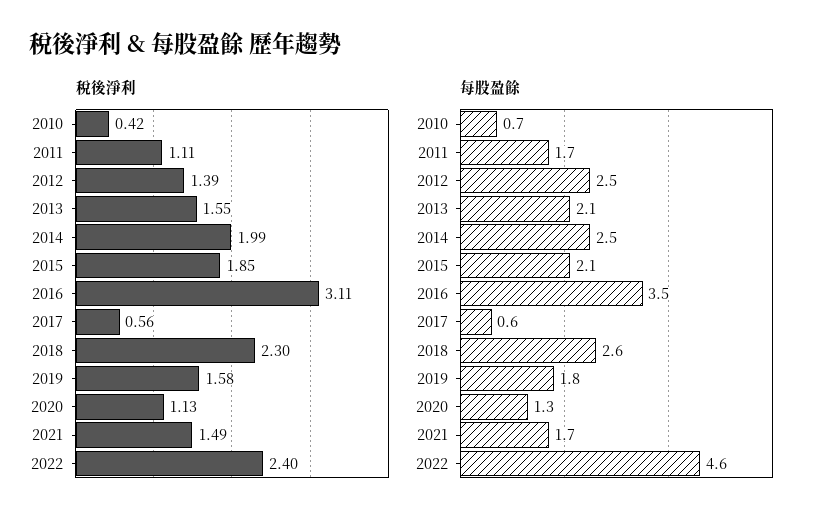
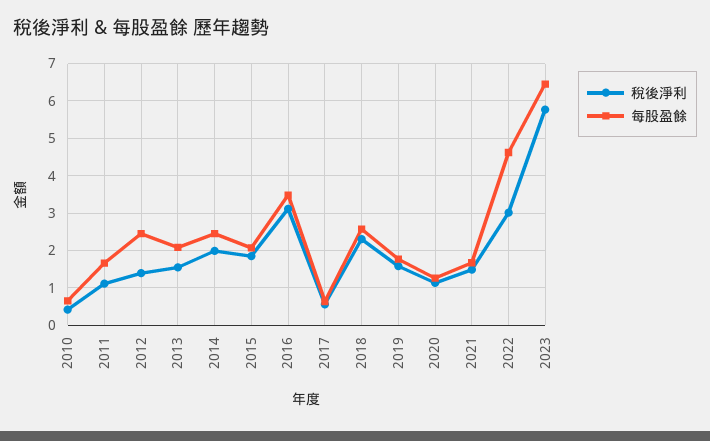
稅後淨利, 2022: 2.4 -> 3
稅後淨利, 2023: none -> 5.8
每股盈餘, 2023: none -> 6.4

